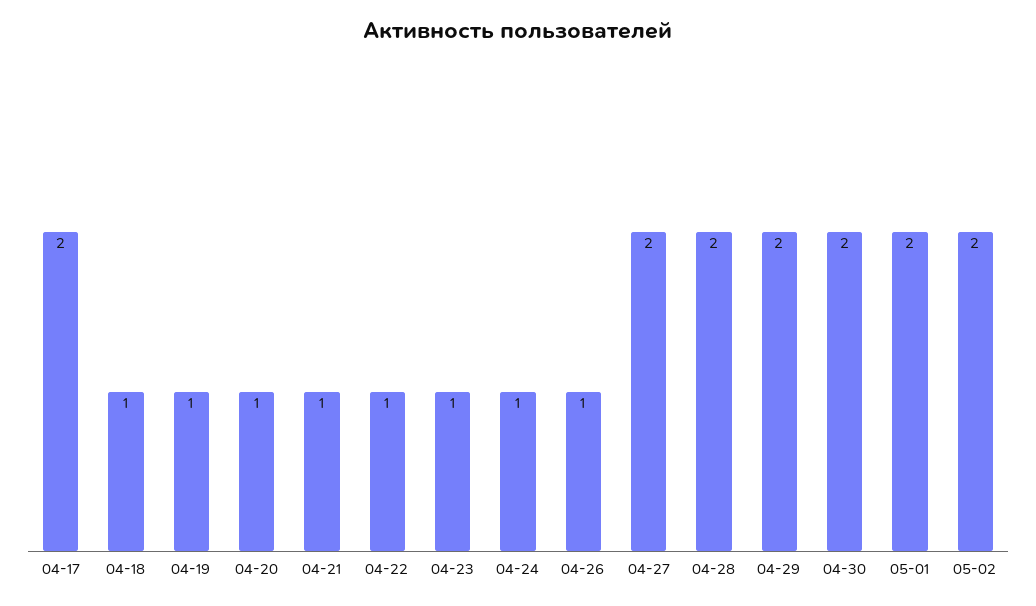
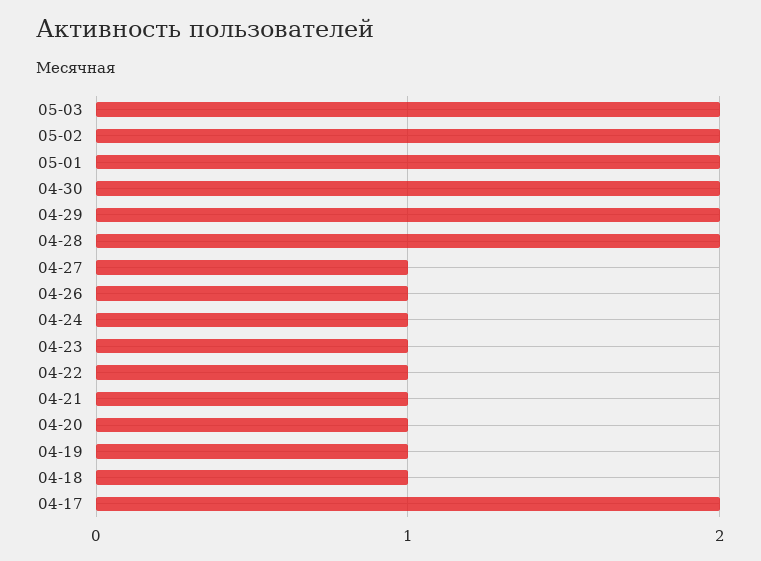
04-27: 2 -> 1
05-03: none -> 2

